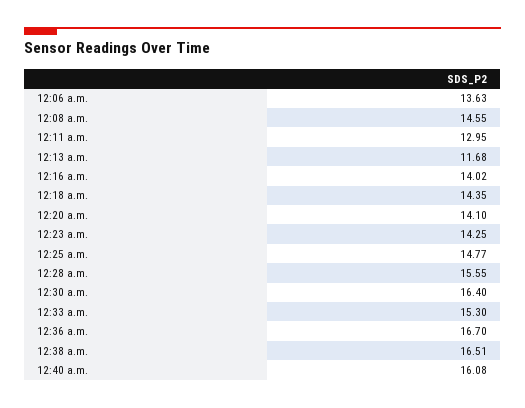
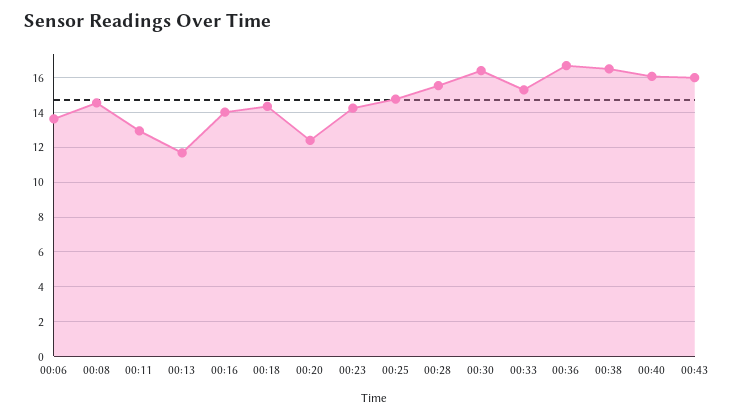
12:20 a.m.: 14.1 -> 12.5
00:43: none -> 16

